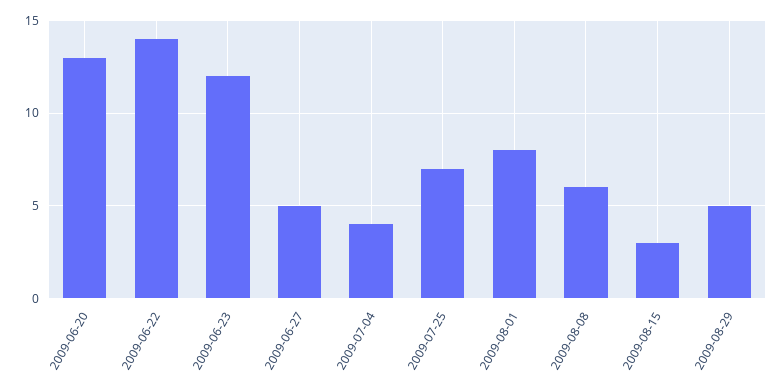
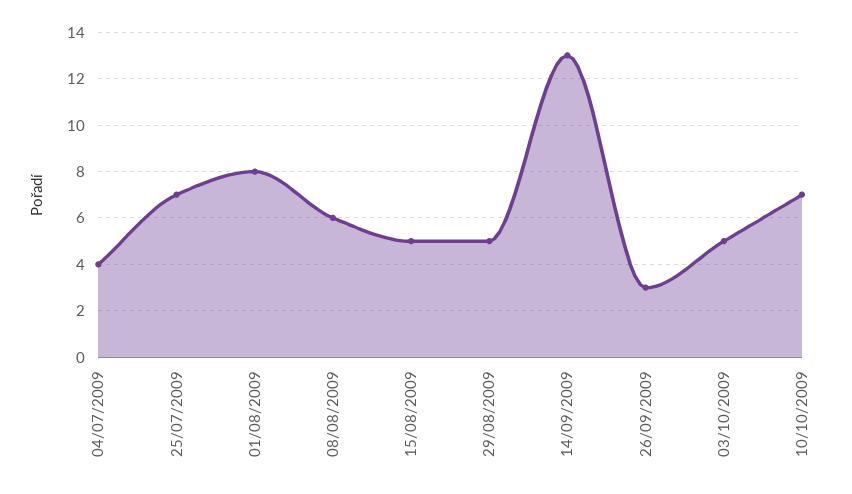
2009-06-20: 13 -> none
2009-06-22: 14 -> none
2009-06-23: 12 -> none
2009-06-27: 5 -> none
2009-08-15: 3 -> 5
14/09/2009: none -> 13
26/09/2009: none -> 3
03/10/2009: none -> 5
10/10/2009: none -> 7

